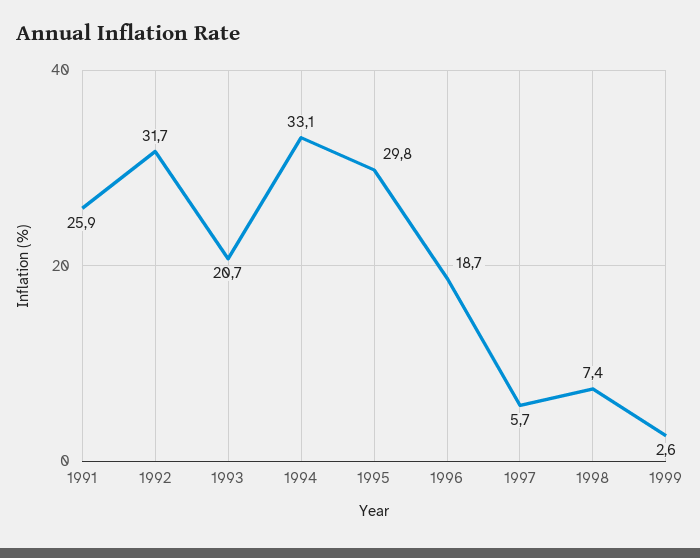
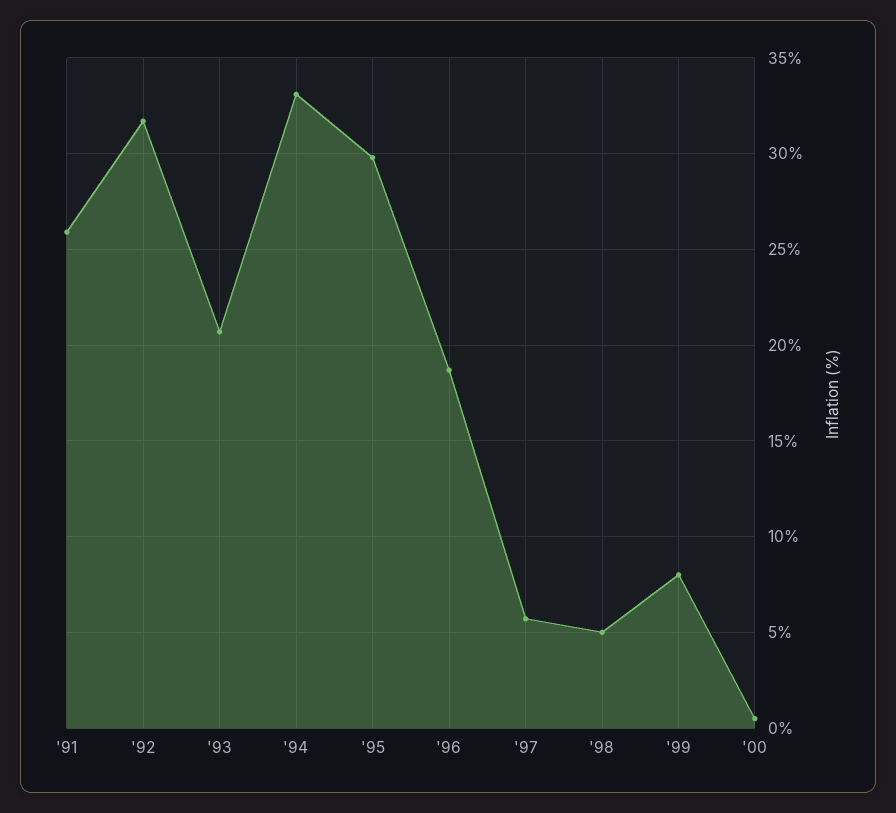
1998: 7.4 -> 5
1999: 2.6 -> 8
'00: none -> 0.5

